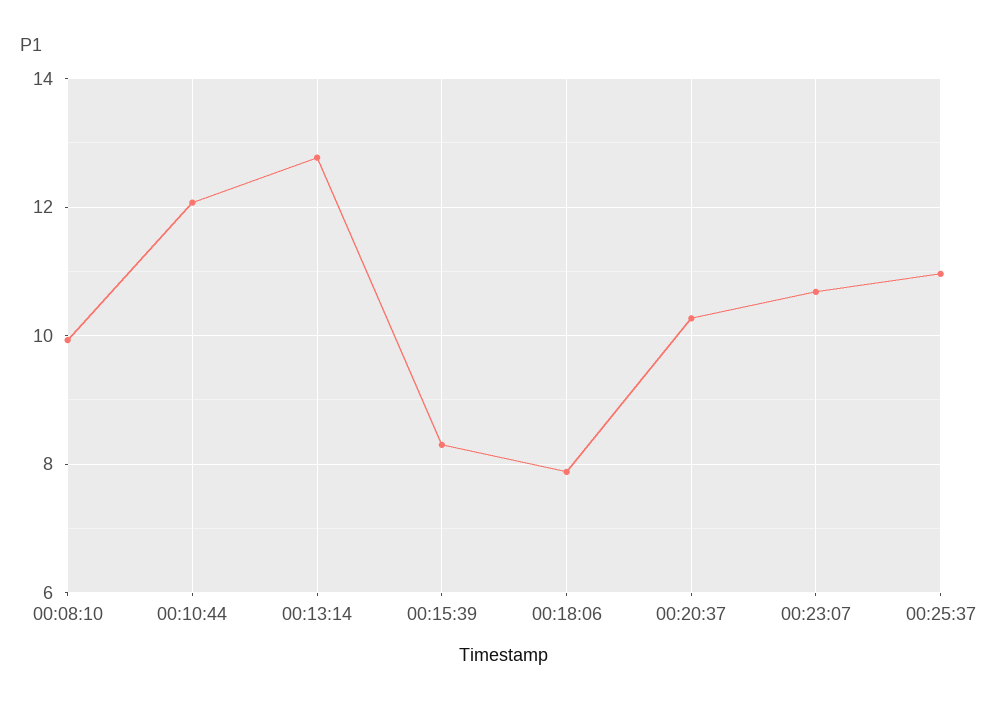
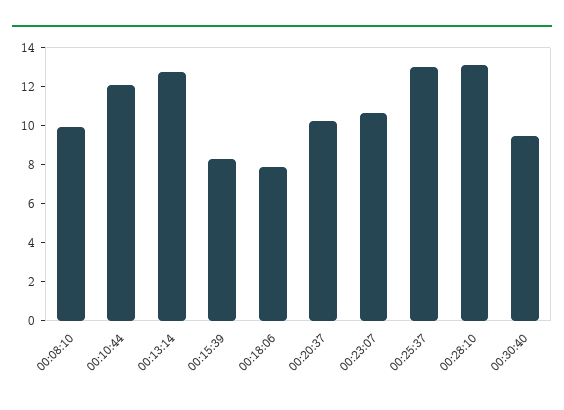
00:25:37: 11 -> 13
00:28:10: none -> 13
00:30:40: none -> 9.5

